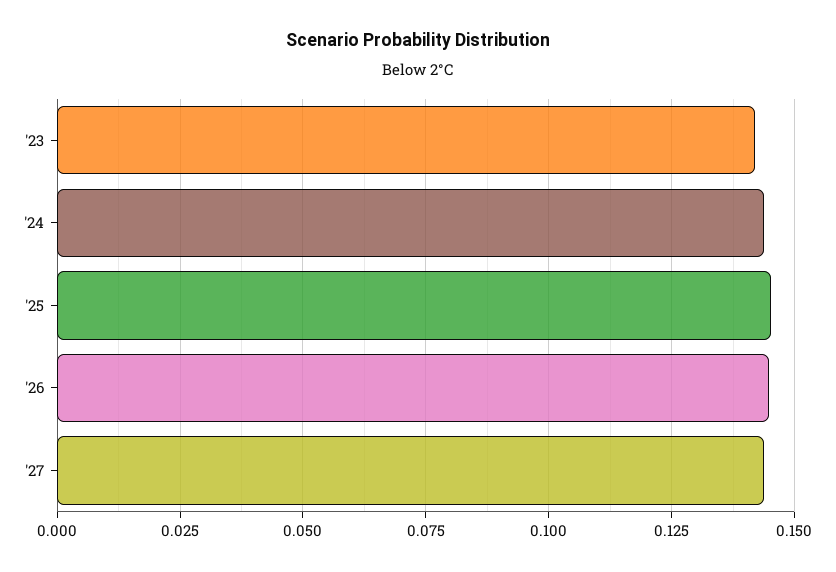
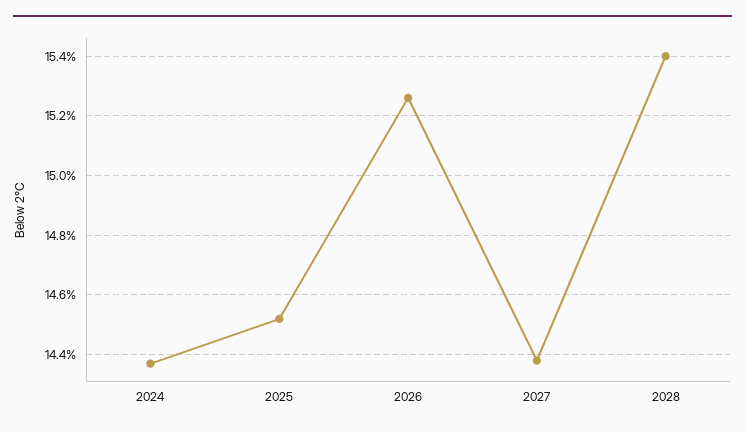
'23: 0.1425 -> none
'26: 0.145 -> 0.1525
2028: none -> 0.154

